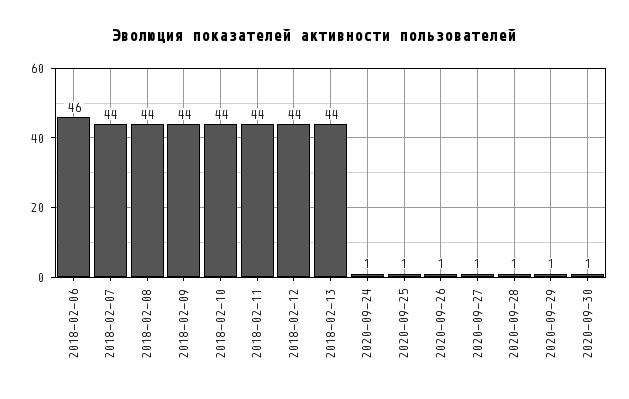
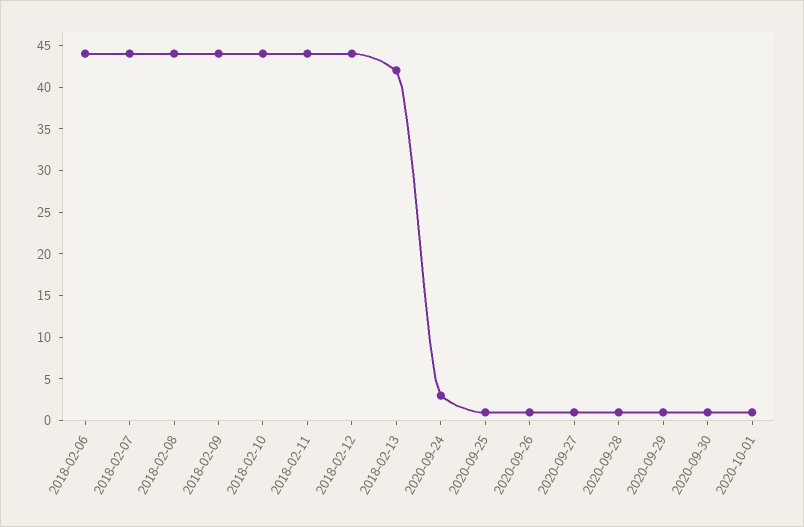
2018-02-06: 46 -> 44
2018-02-13: 44 -> 42
2020-09-24: 1 -> 3
2020-10-01: none -> 1

